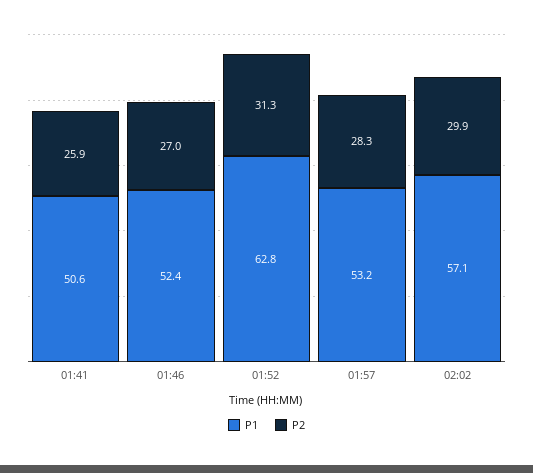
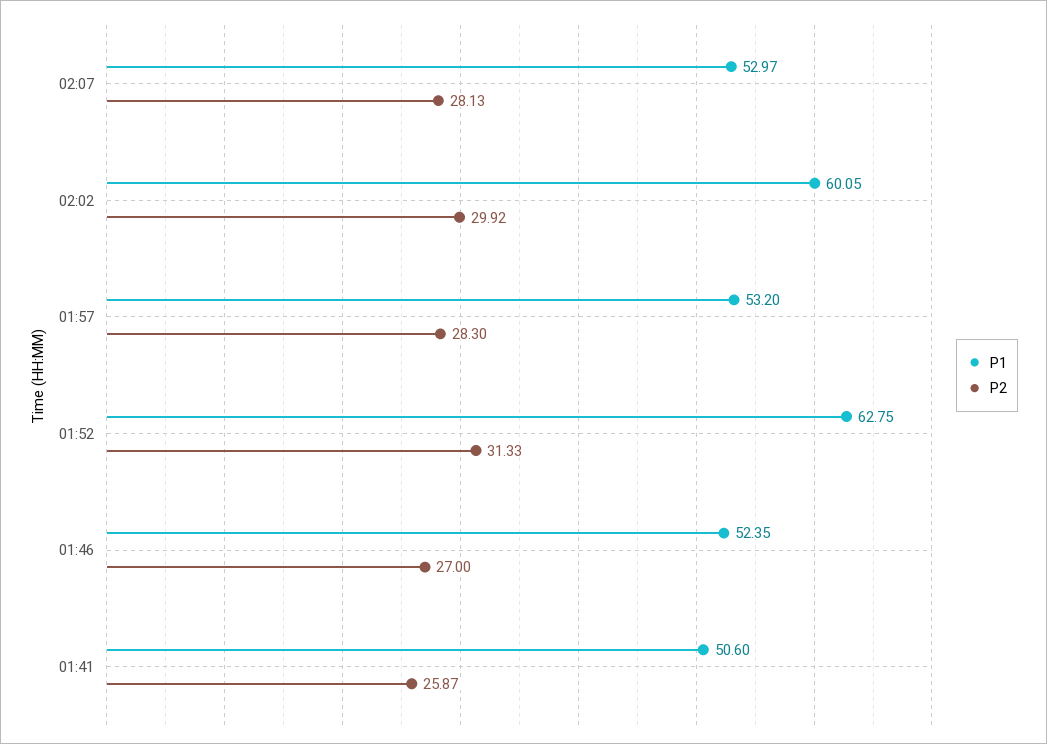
P1, 02:02: 57.1 -> 60.05
P1, 02:07: none -> 52.97
P2, 02:07: none -> 28.13

